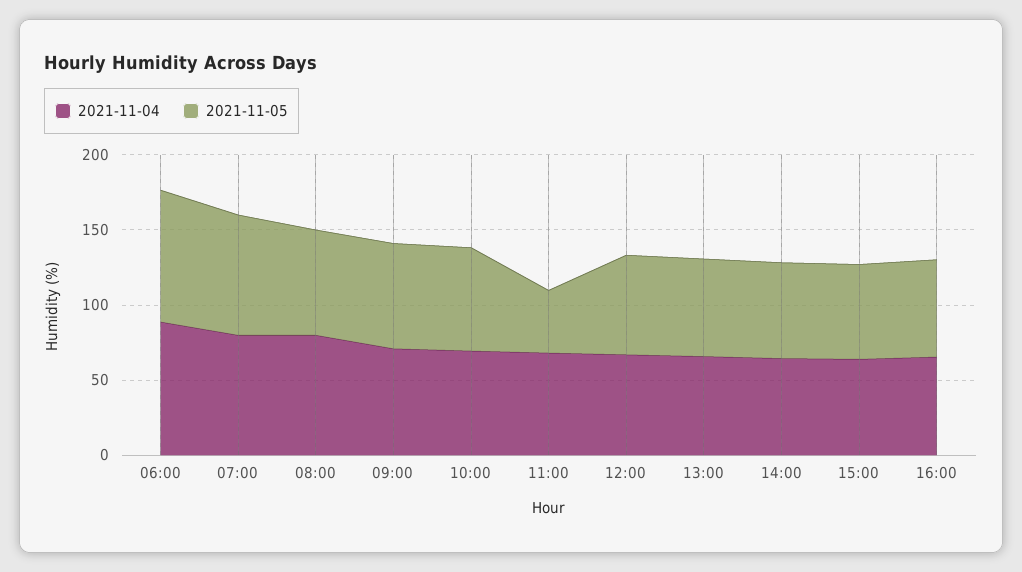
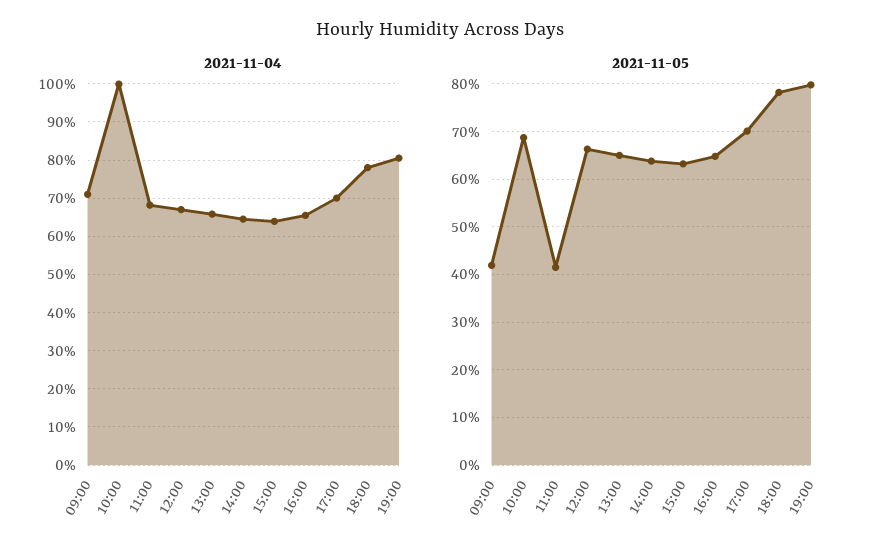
2021-11-04, 06:00: 90 -> none
2021-11-05, 06:00: 90 -> none
2021-11-04, 07:00: 80 -> none
2021-11-05, 07:00: 80 -> none
2021-11-04, 08:00: 80 -> none
2021-11-05, 08:00: 70 -> none
2021-11-05, 09:00: 70 -> 42
2021-11-04, 10:00: 70 -> 100
2021-11-04, 17:00: none -> 70
2021-11-04, 18:00: none -> 78
2021-11-04, 19:00: none -> 80
2021-11-05, 17:00: none -> 70
2021-11-05, 18:00: none -> 78
2021-11-05, 19:00: none -> 80

